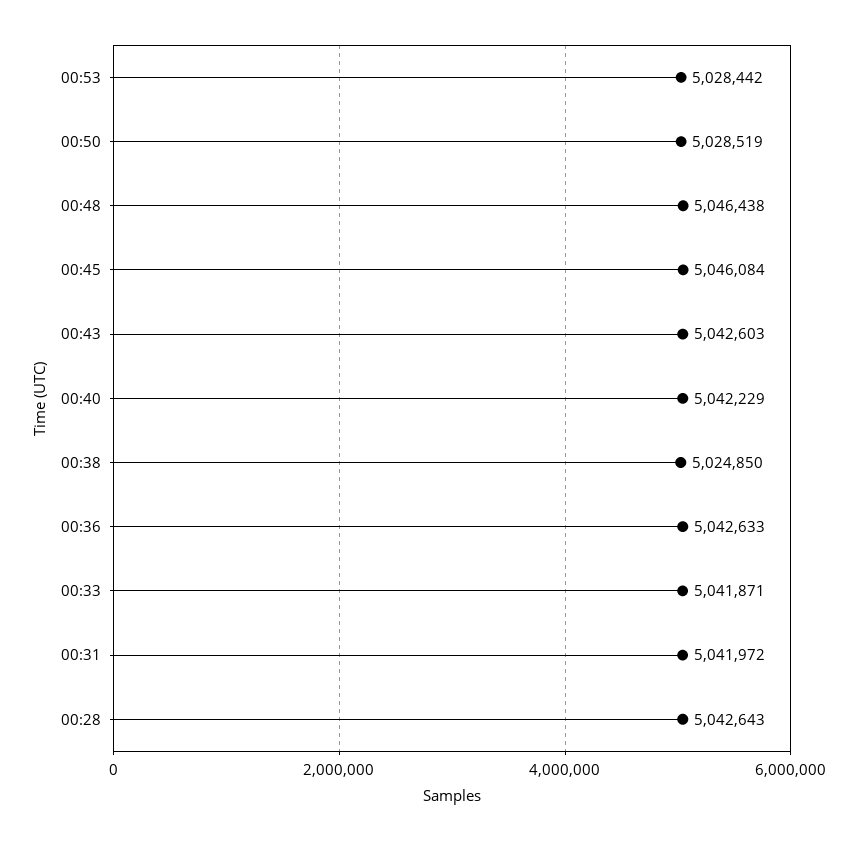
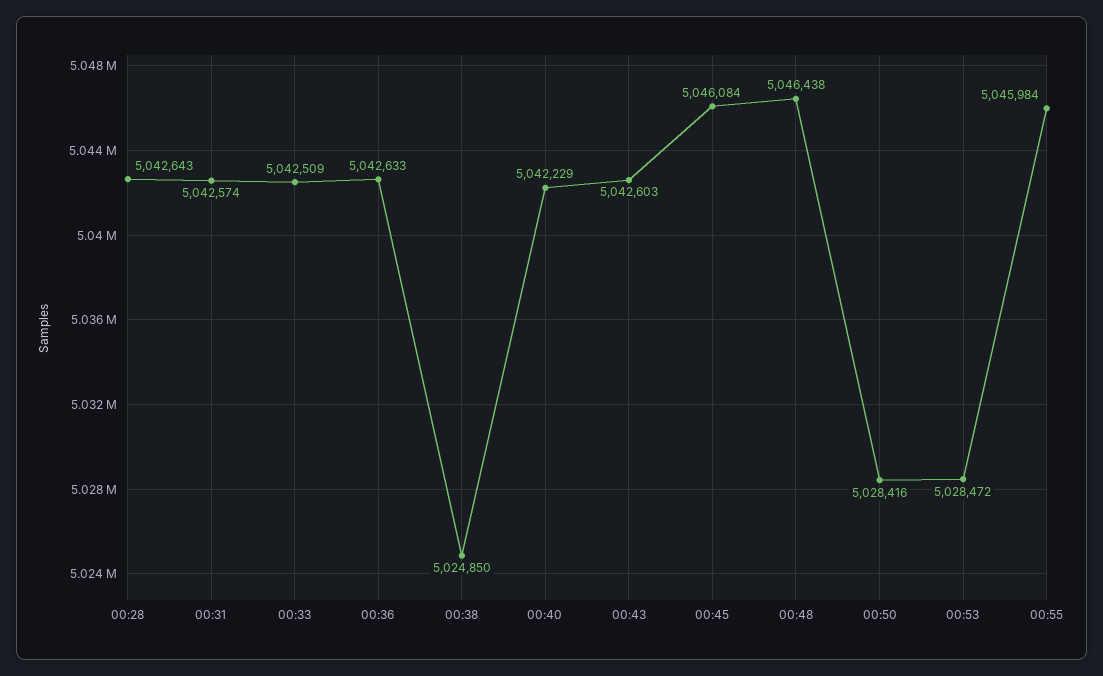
00:53: 5028442 -> 5028472
00:50: 5028519 -> 5028416
00:33: 5041871 -> 5042509
00:31: 5041972 -> 5042574
00:55: none -> 5045984

